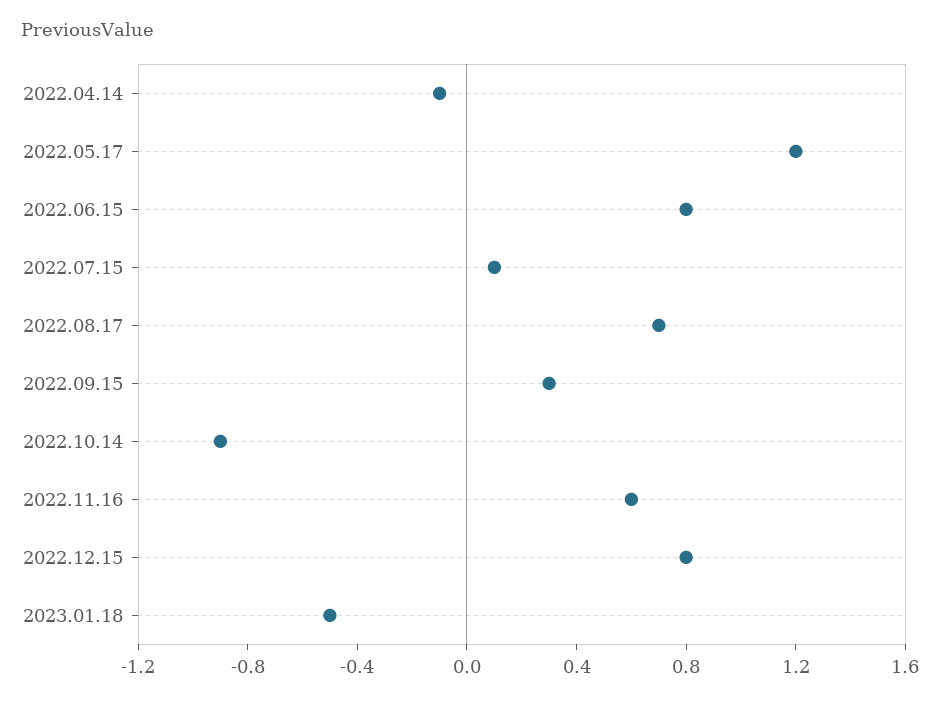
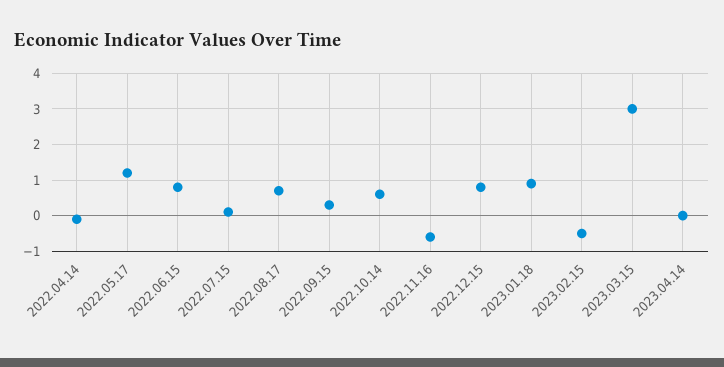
2022.10.14: -0.9 -> 0.5
2022.11.16: 0.6 -> -0.5
2023.01.18: -0.5 -> 1
2023.02.15: none -> -0.5
2023.03.15: none -> 3
2023.04.14: none -> 0

